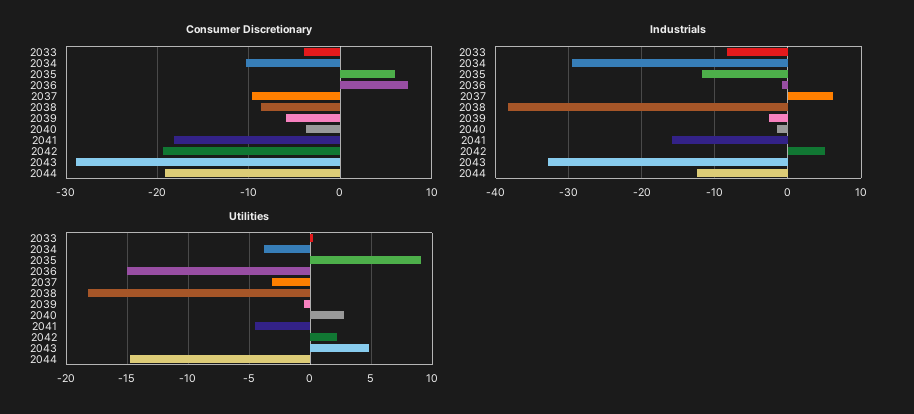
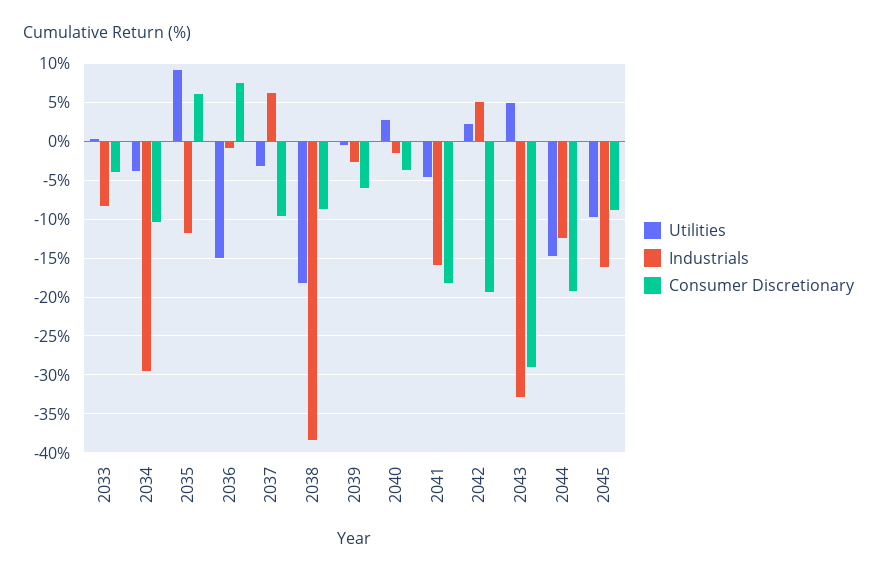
Utilities, 2045: none -> -10
Industrials, 2045: none -> -16
Consumer Discretionary, 2045: none -> -9

